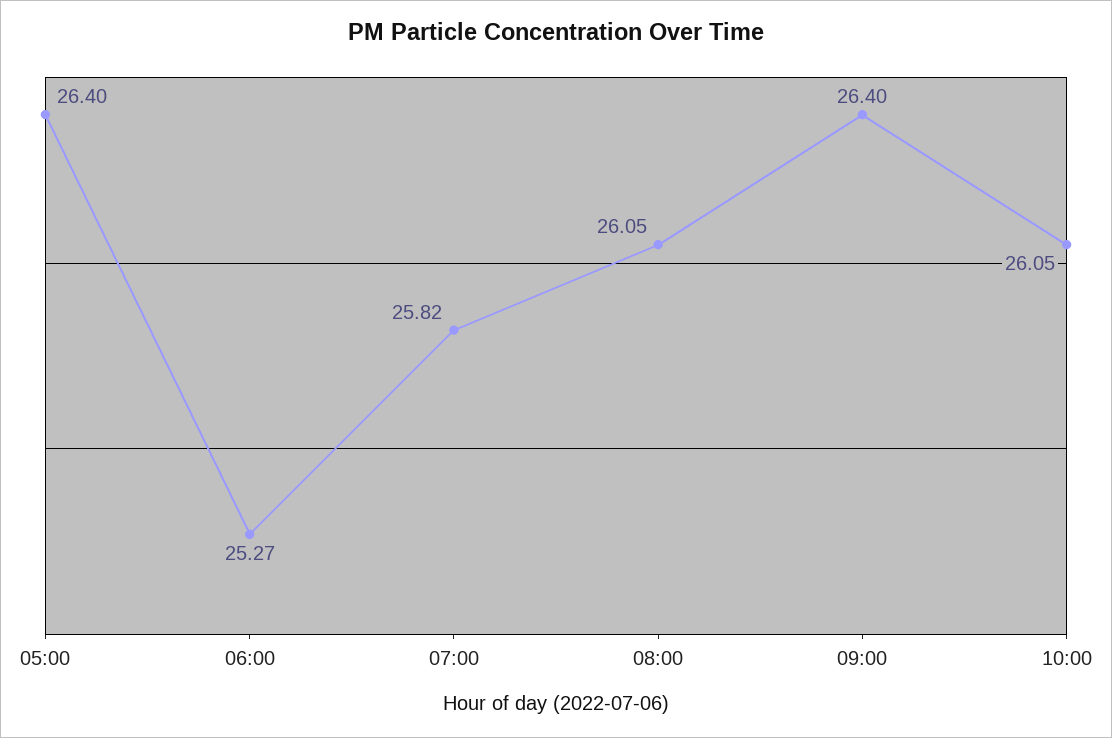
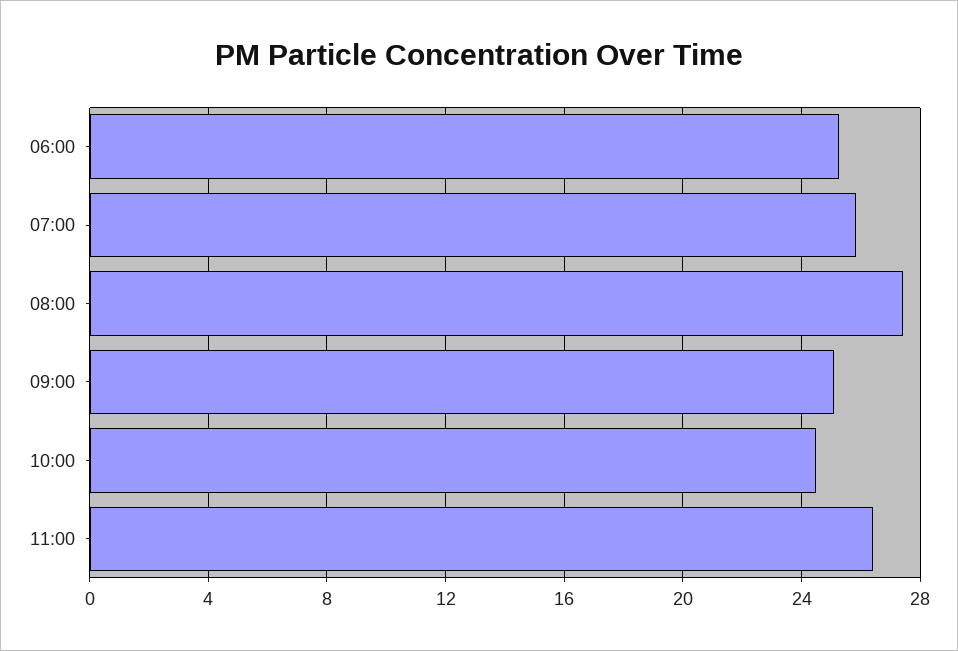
05:00: 26.4 -> none
08:00: 26.05 -> 27.5
09:00: 26.4 -> 25
10:00: 26.05 -> 24.5
11:00: none -> 26.5

